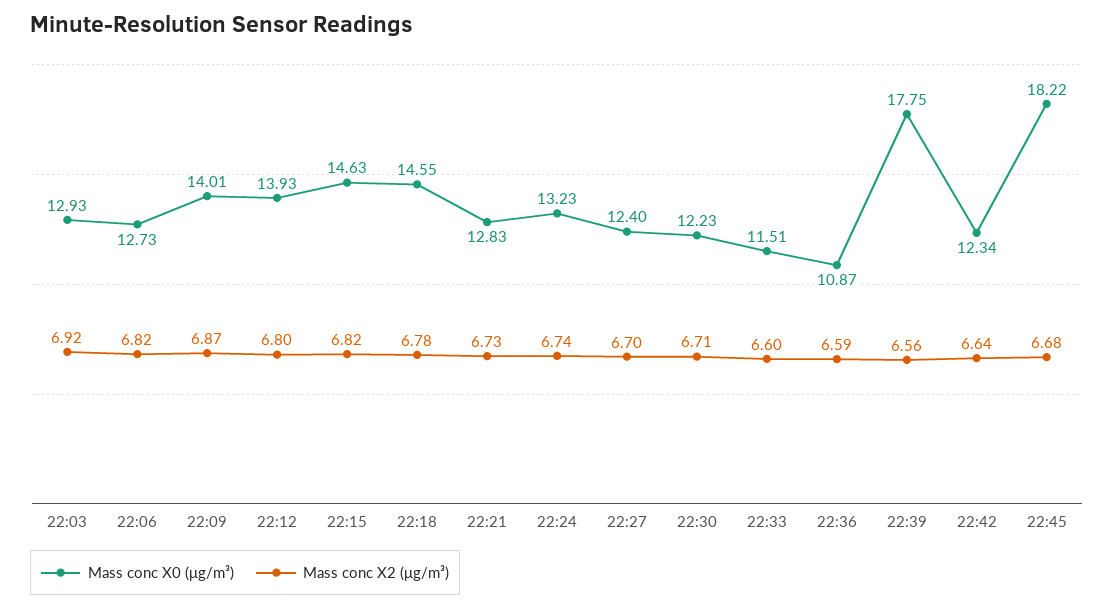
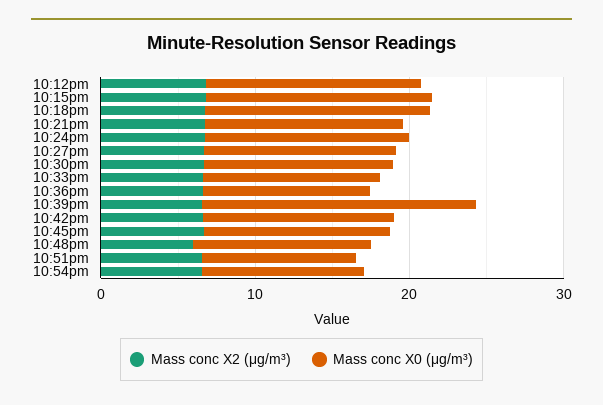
Mass conc X0 (μg/m³), 22:03: 12.93 -> none
Mass conc X2 (μg/m³), 22:03: 6.92 -> none
Mass conc X0 (μg/m³), 22:06: 12.73 -> none
Mass conc X2 (μg/m³), 22:06: 6.82 -> none
Mass conc X0 (μg/m³), 22:09: 14.01 -> none
Mass conc X2 (μg/m³), 22:09: 6.87 -> none
Mass conc X0 (μg/m³), 22:45: 18.22 -> 12
Mass conc X2 (μg/m³), 10:48pm: none -> 6
Mass conc X0 (μg/m³), 10:48pm: none -> 12
Mass conc X2 (μg/m³), 10:51pm: none -> 6
Mass conc X0 (μg/m³), 10:51pm: none -> 10
Mass conc X2 (μg/m³), 10:54pm: none -> 6
Mass conc X0 (μg/m³), 10:54pm: none -> 10

